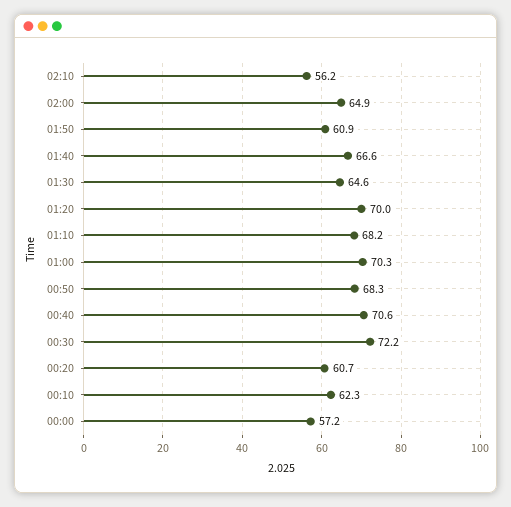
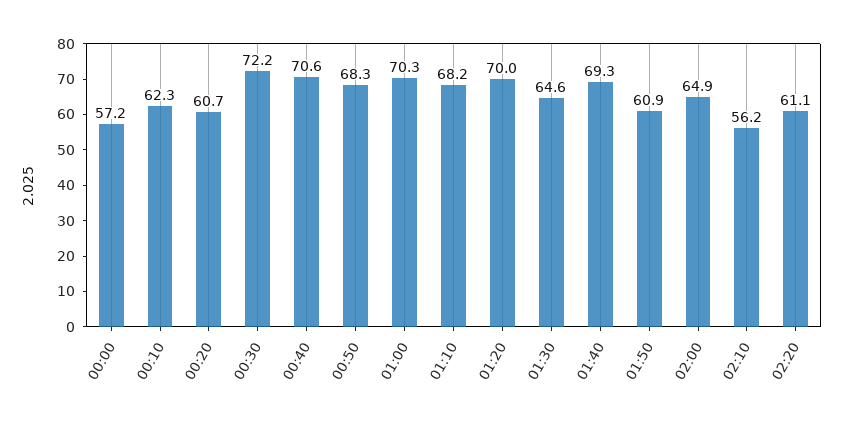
01:40: 66.6 -> 69.3
02:20: none -> 61.1

